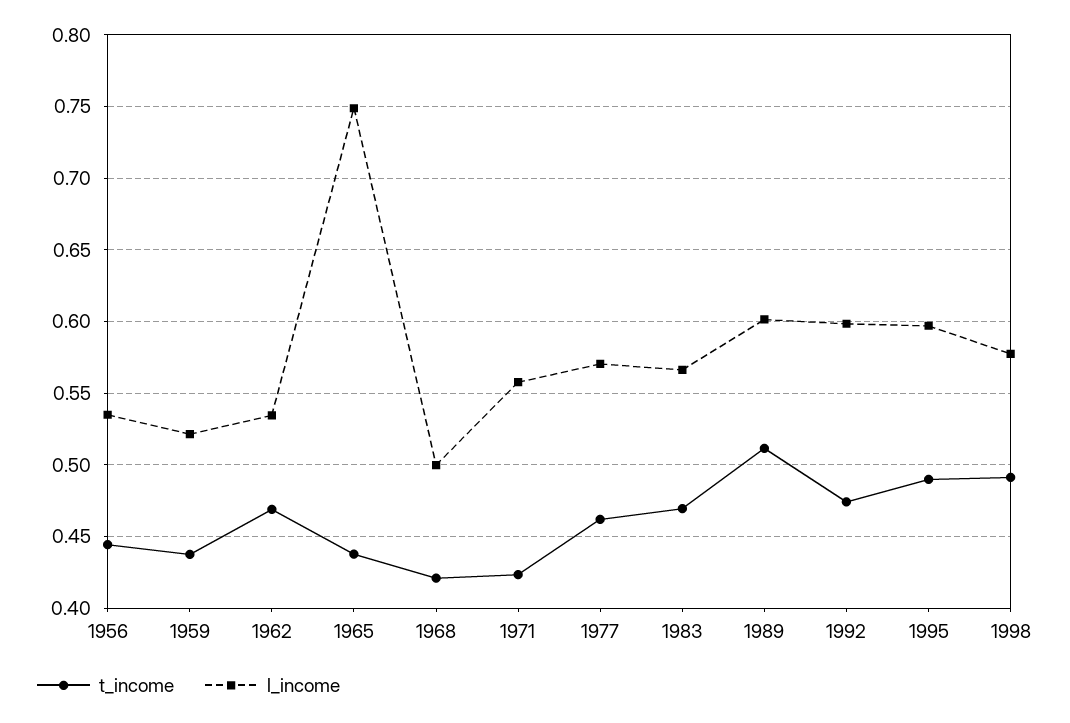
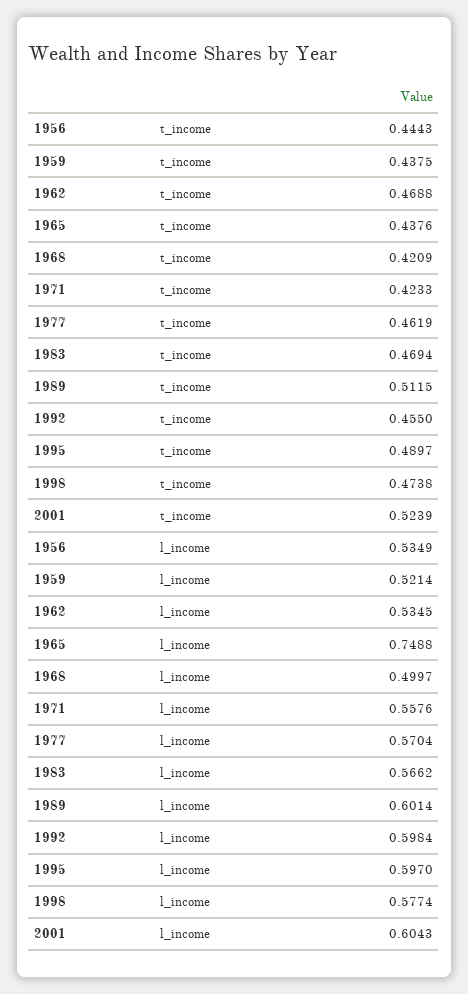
t_income, 1992: 0.475 -> 0.455
t_income, 1998: 0.49 -> 0.4738
t_income, 2001: none -> 0.5239
l_income, 2001: none -> 0.6043

